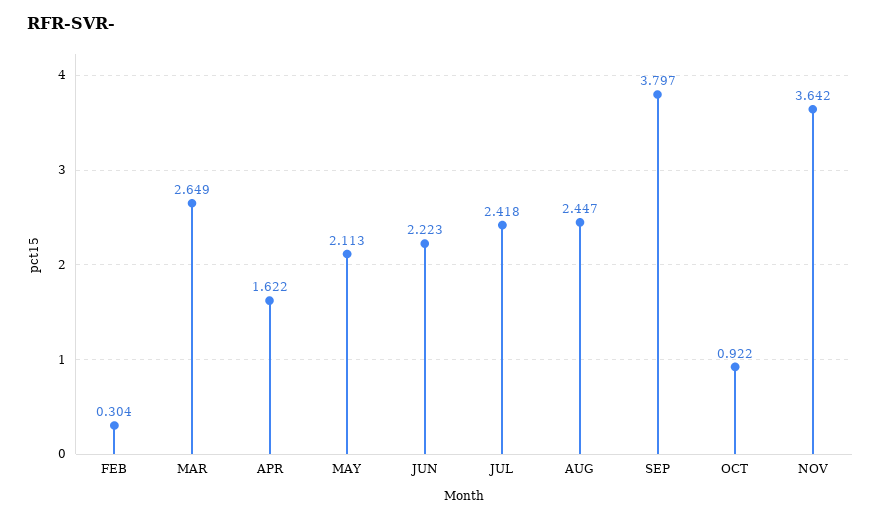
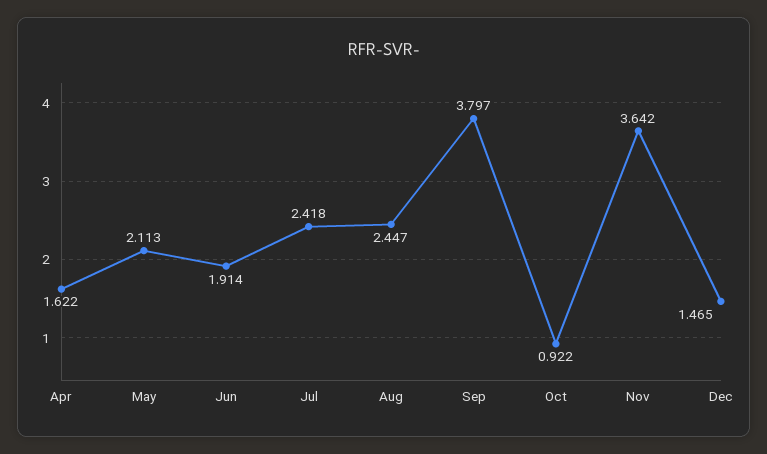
FEB: 0.304 -> none
MAR: 2.649 -> none
JUN: 2.223 -> 1.914
Dec: none -> 1.465

